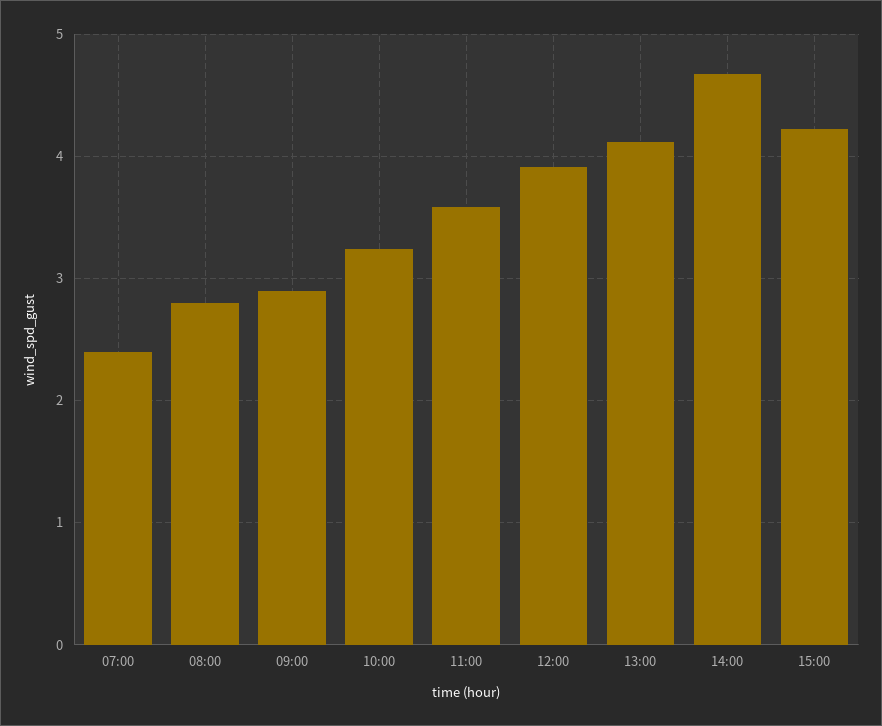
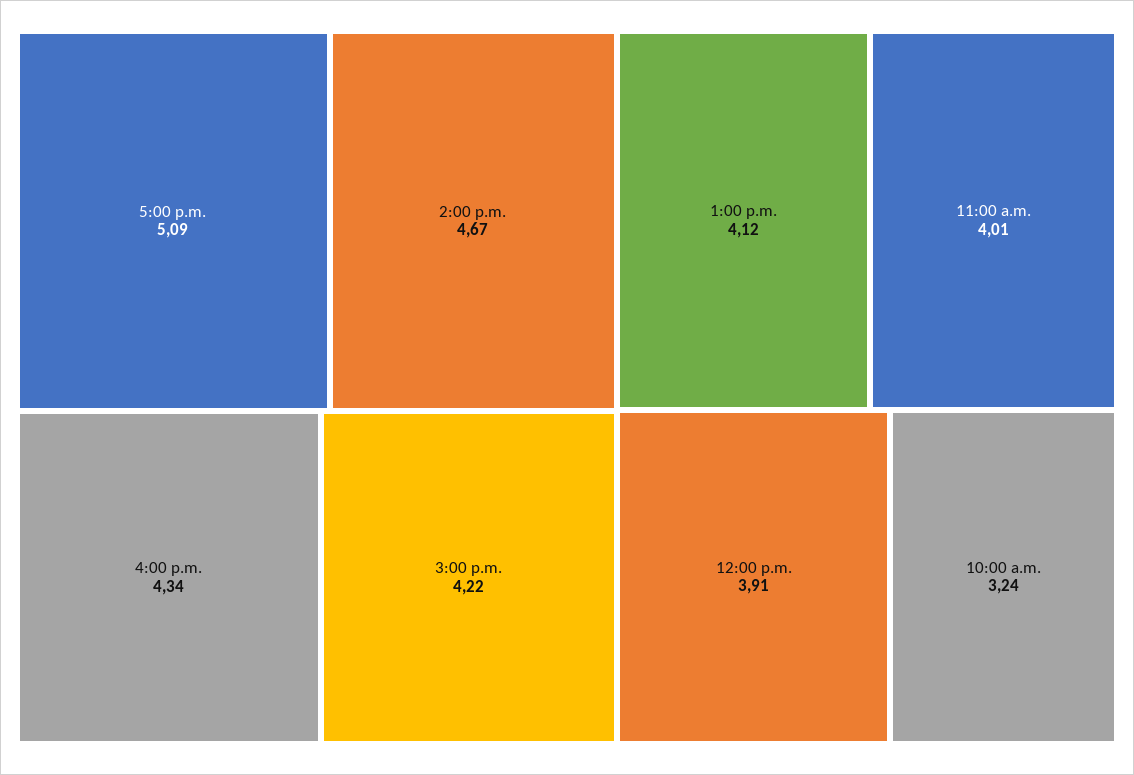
07:00: 2.4 -> none
08:00: 2.8 -> none
09:00: 2.9 -> none
11:00: 3.6 -> 4.01
5:00 p.m.: none -> 5.09
4:00 p.m.: none -> 4.34

